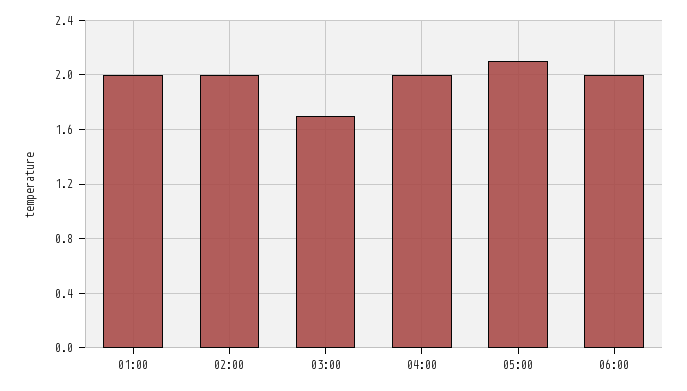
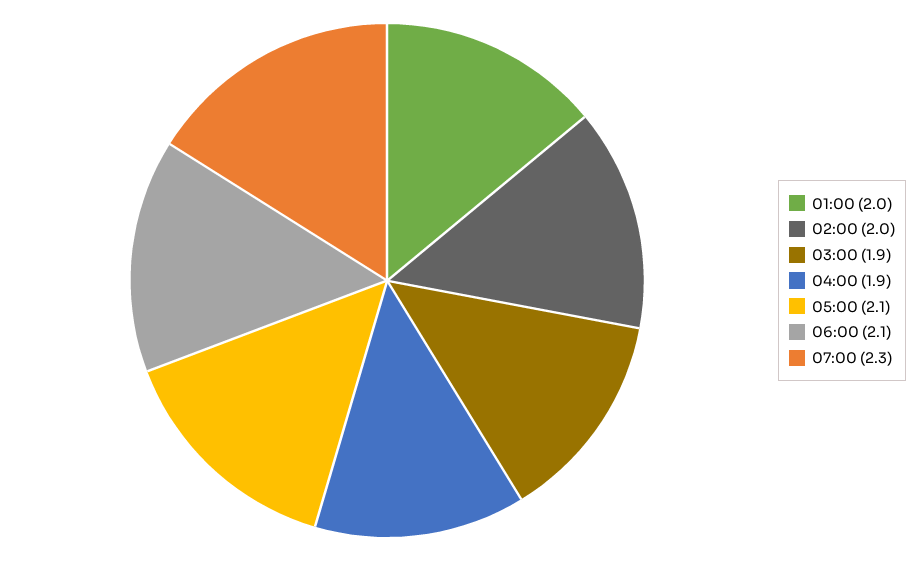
03:00: 1.7 -> 1.9
04:00: 2 -> 1.9
06:00: 2 -> 2.1
07:00: none -> 2.3

